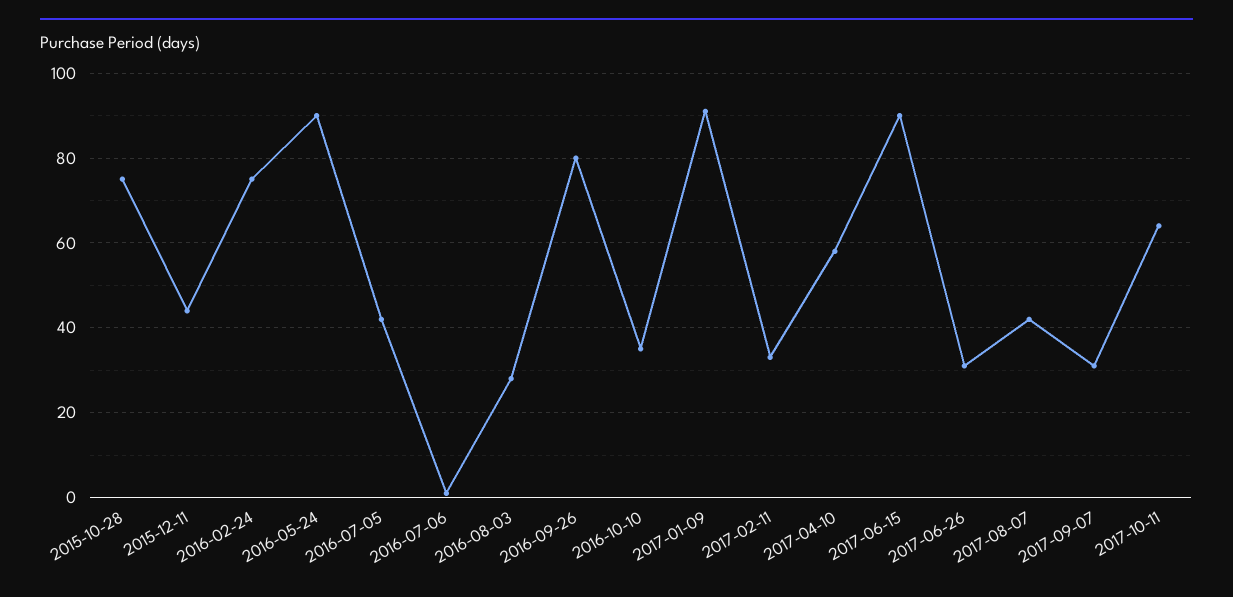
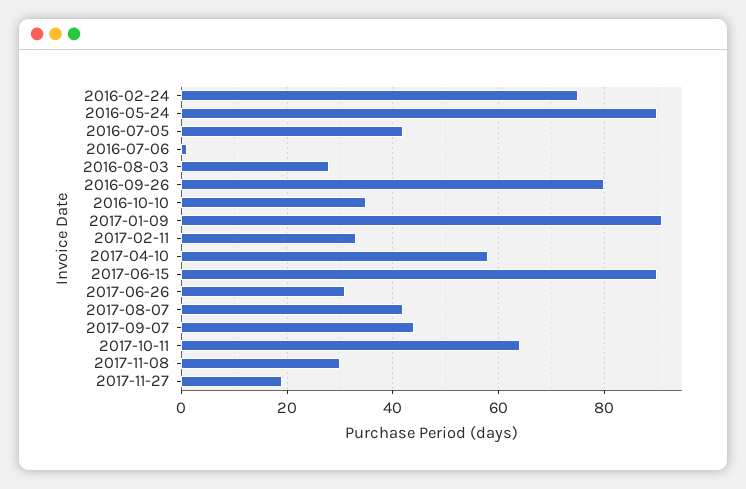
2015-10-28: 75 -> none
2015-12-11: 45 -> none
2017-09-07: 30 -> 45
2017-11-08: none -> 30
2017-11-27: none -> 20

